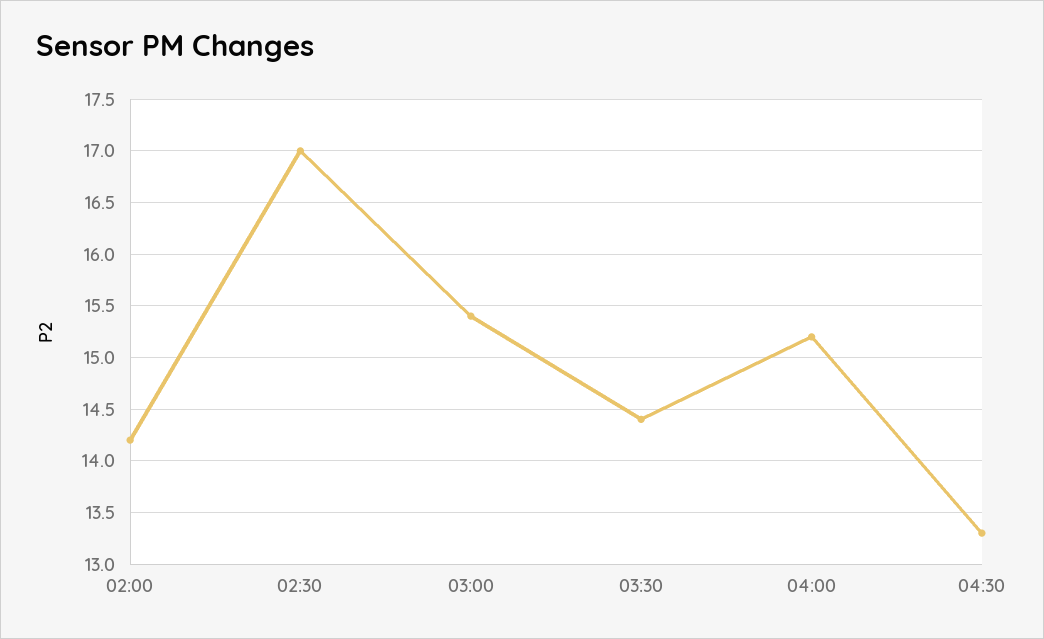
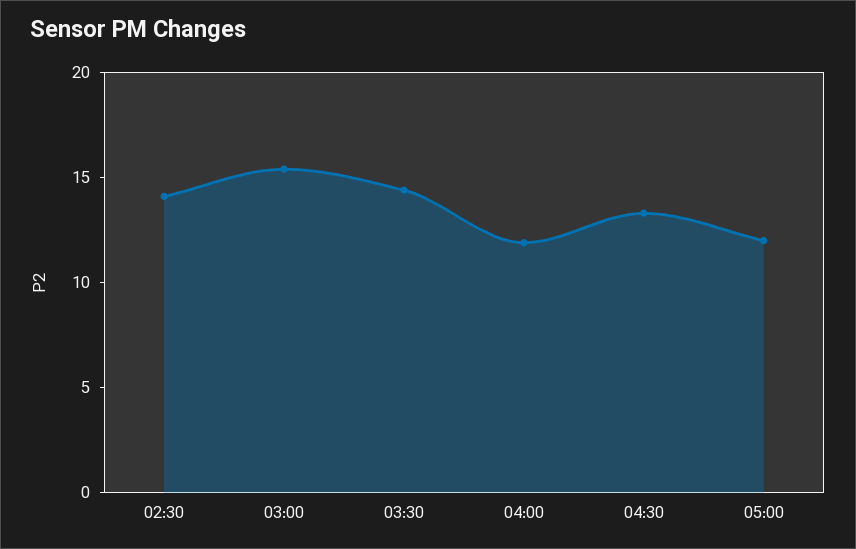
02:00: 14.2 -> none
02:30: 17 -> 14
04:00: 15.2 -> 12
05:00: none -> 12

